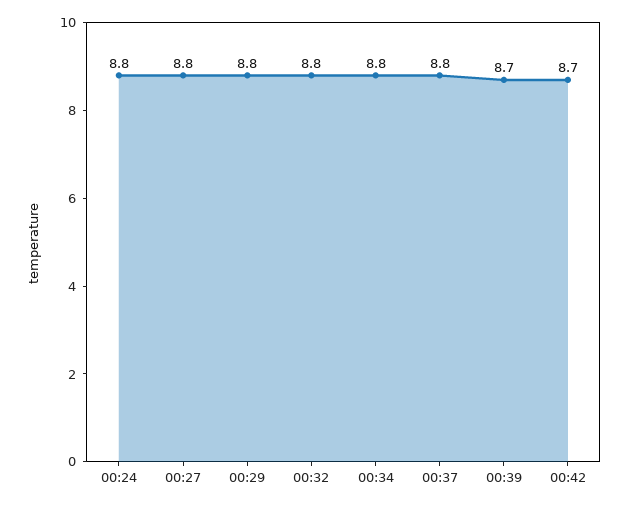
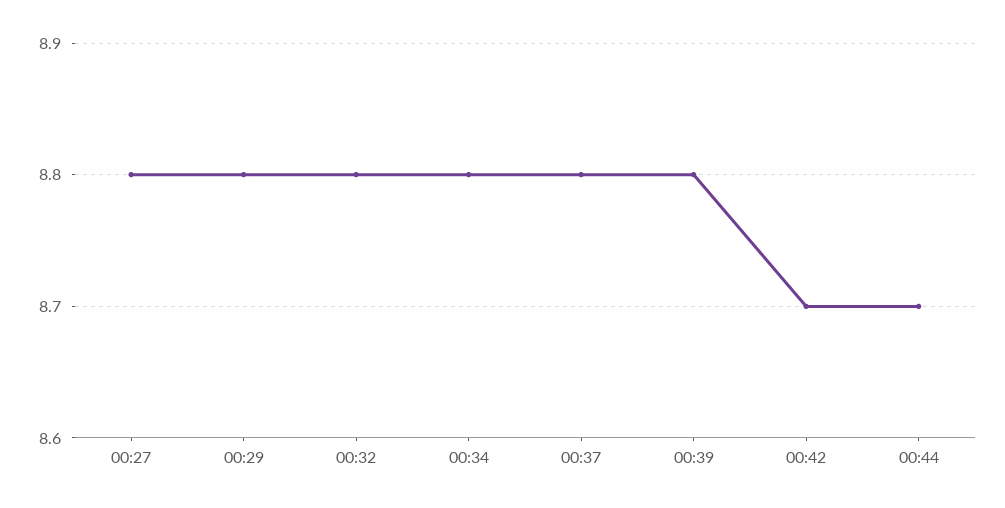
00:24: 8.8 -> none
00:39: 8.7 -> 8.8
00:44: none -> 8.7

